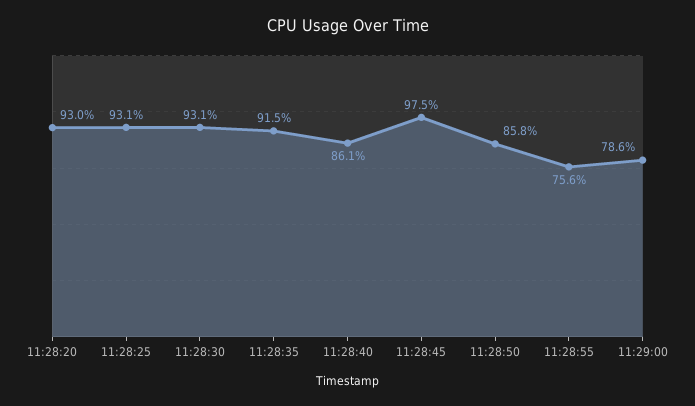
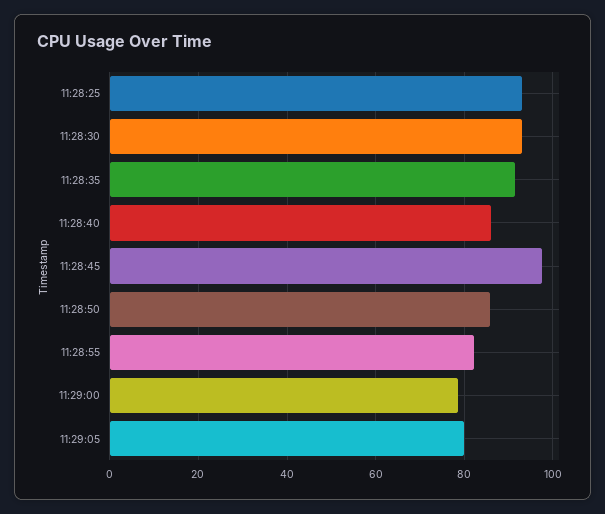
11:28:20: 93 -> none
11:28:55: 75.6 -> 82
11:29:05: none -> 80

